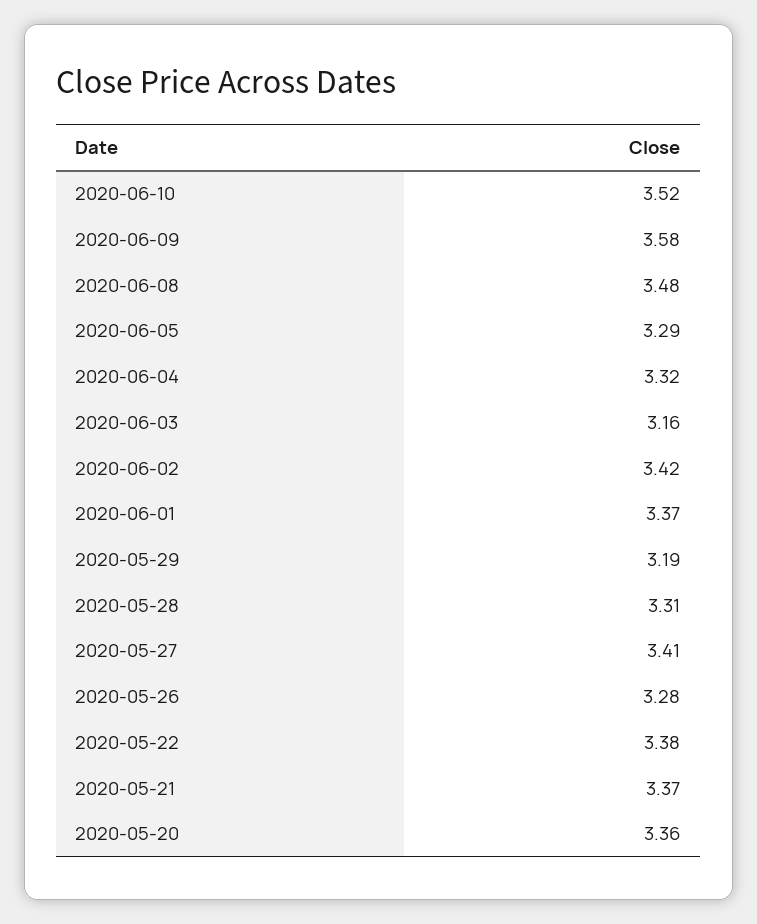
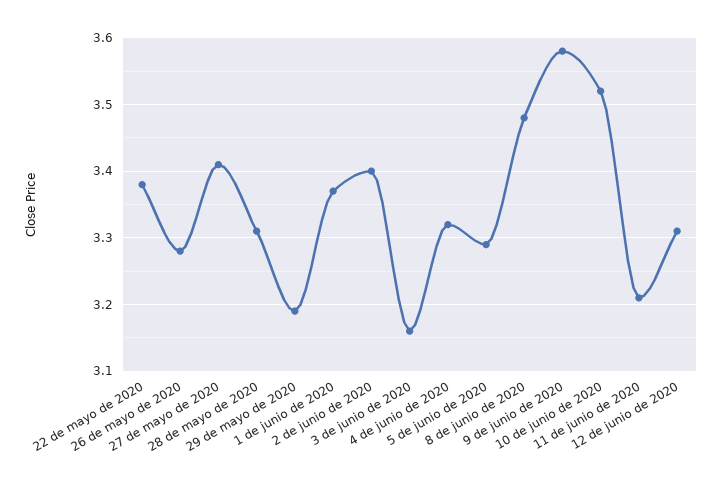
2020-06-02: 3.42 -> 3.4
2020-05-21: 3.37 -> none
2020-05-20: 3.36 -> none
11 de junio de 2020: none -> 3.21
12 de junio de 2020: none -> 3.31

